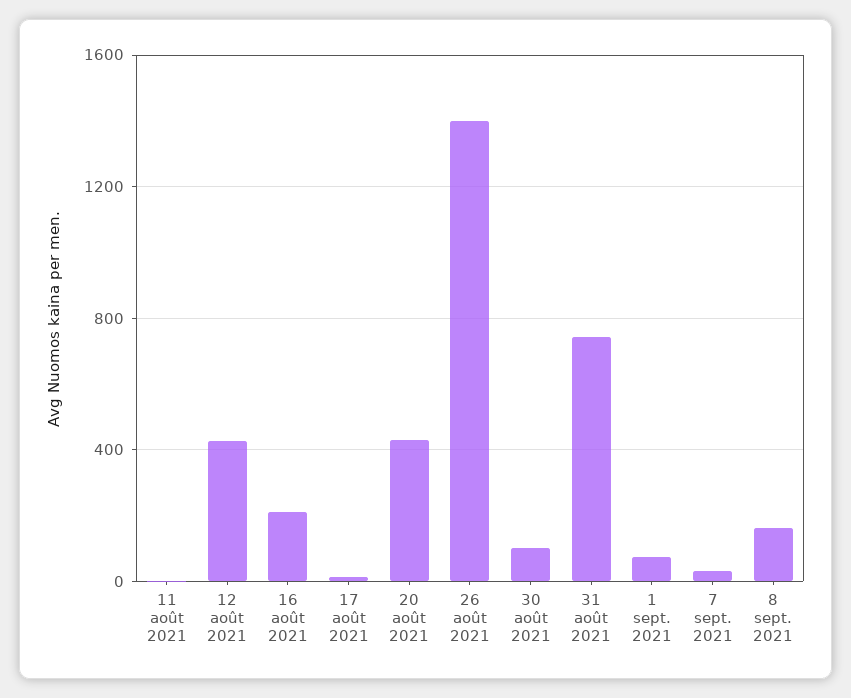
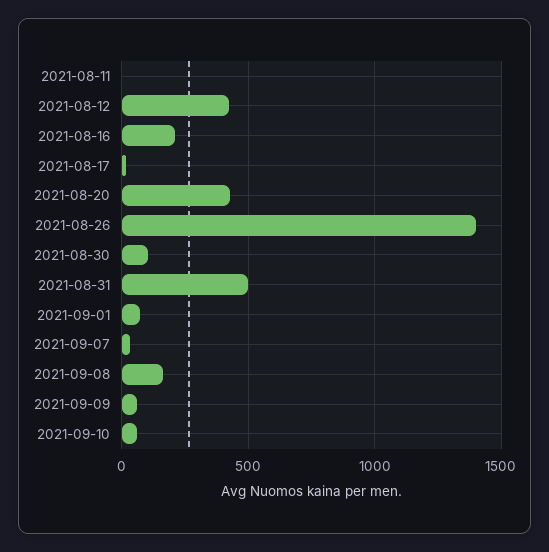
31 août 2021: 750 -> 500
2021-09-09: none -> 50
2021-09-10: none -> 50

